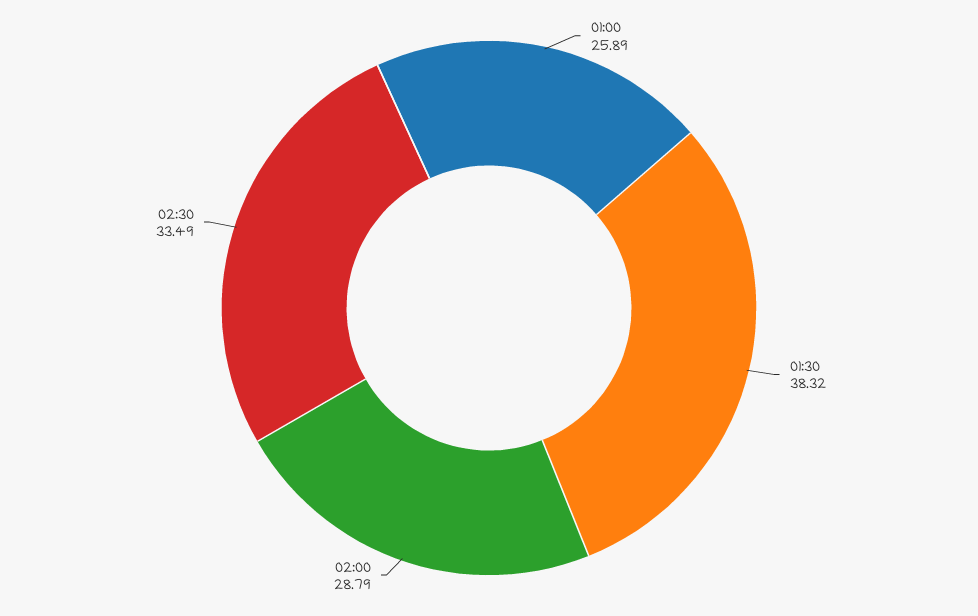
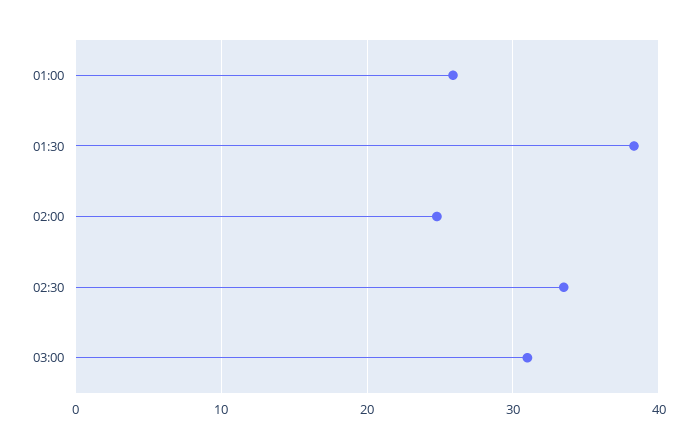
02:00: 28.79 -> 25
03:00: none -> 31

